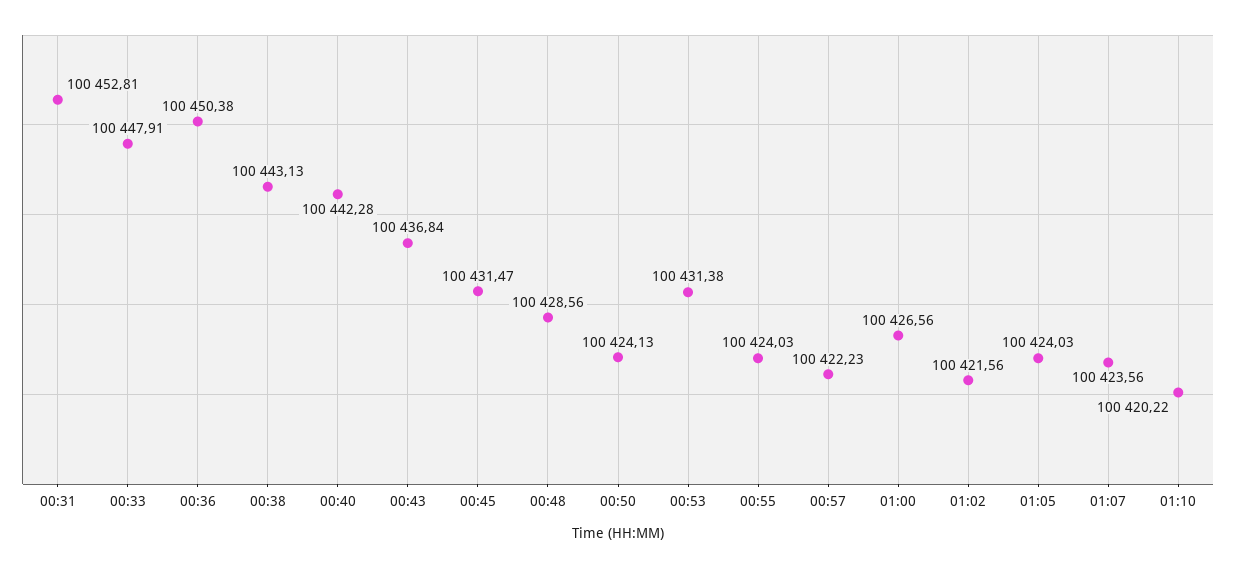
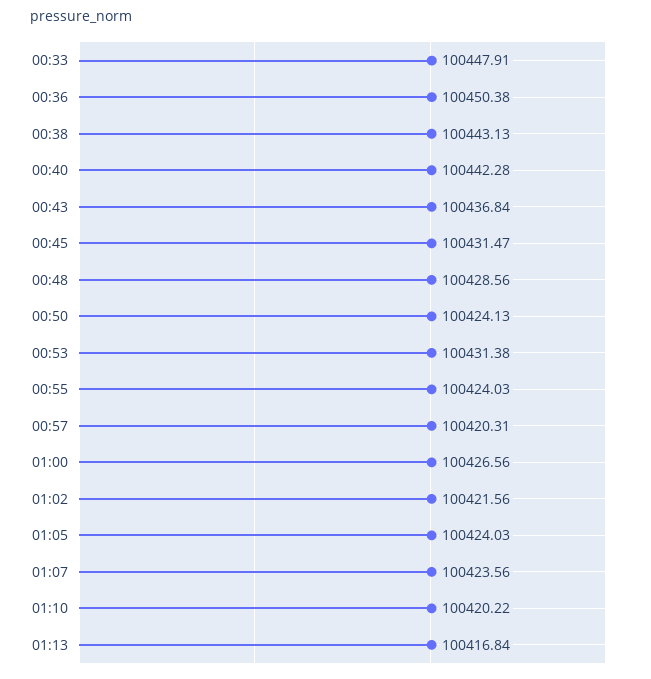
00:31: 100452.81 -> none
00:57: 100422.23 -> 100420.31
01:13: none -> 100416.84

